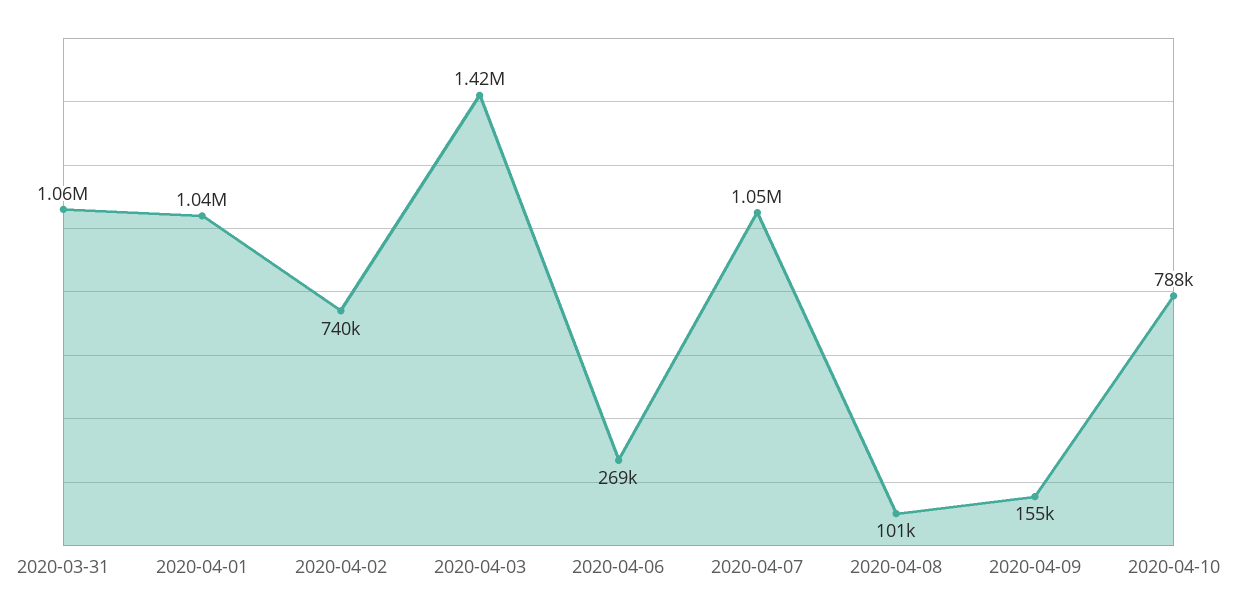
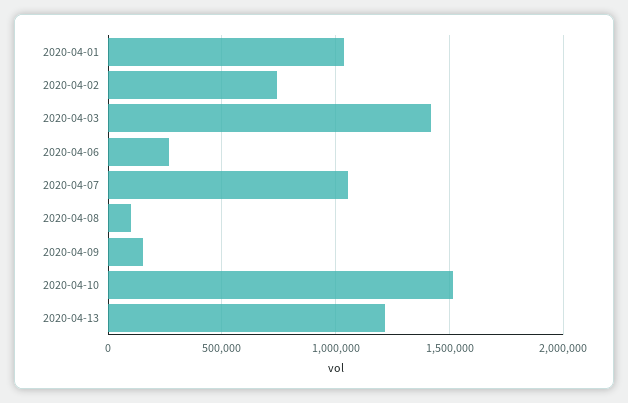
2020-03-31: 1060000 -> none
2020-04-10: 788000 -> 1500000
2020-04-13: none -> 1200000

